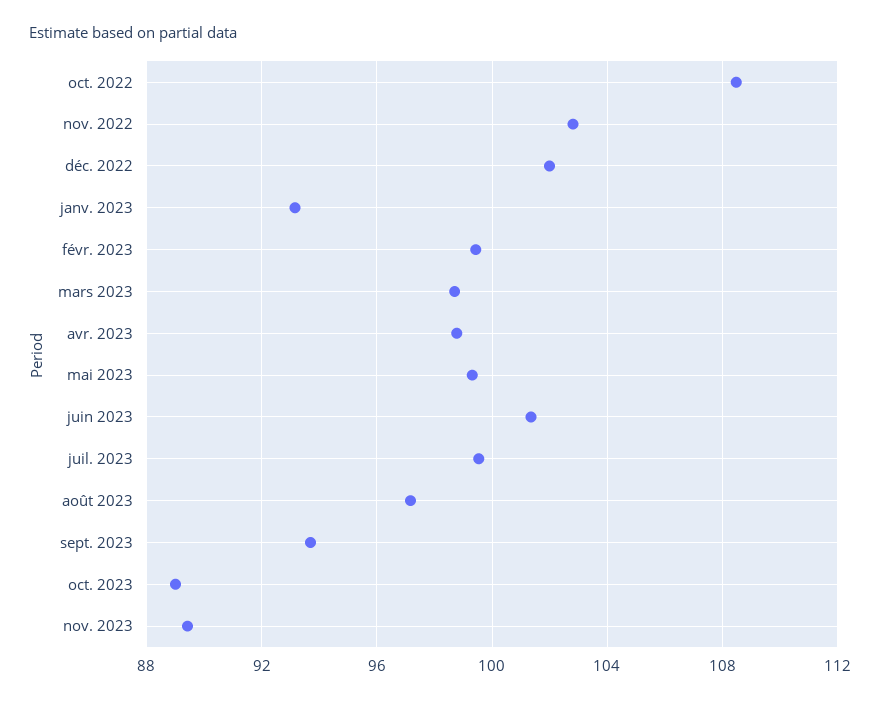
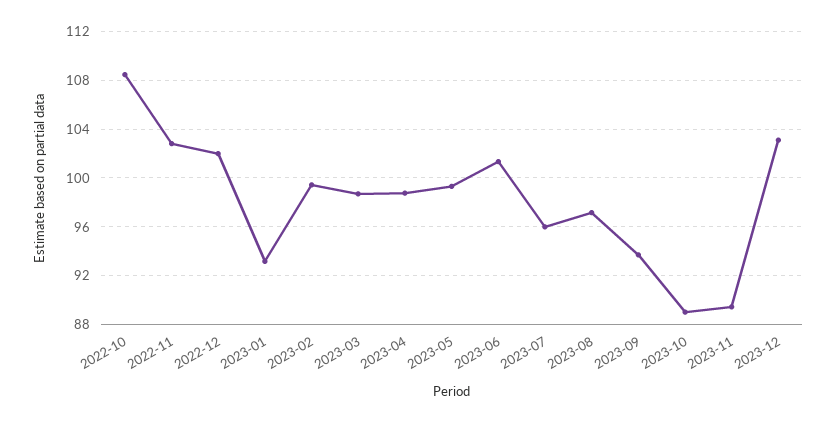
juil. 2023: 99.5 -> 96
2023-12: none -> 103

